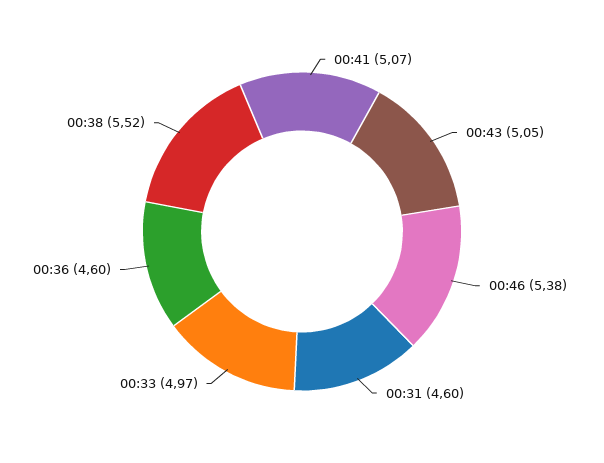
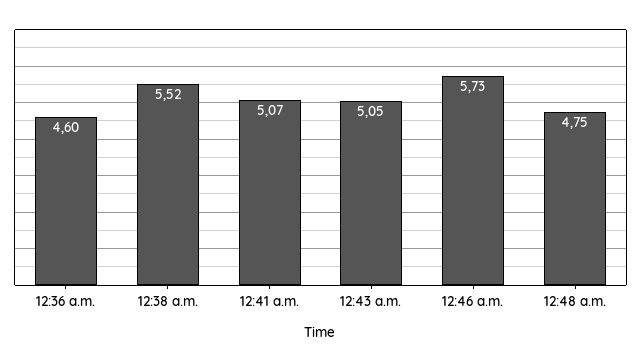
00:46: 5.38 -> 5.73
00:31: 4.6 -> none
00:33: 4.97 -> none
12:48 a.m.: none -> 4.75

